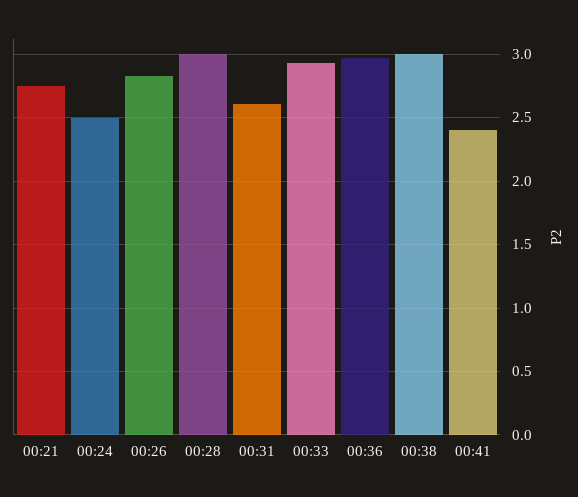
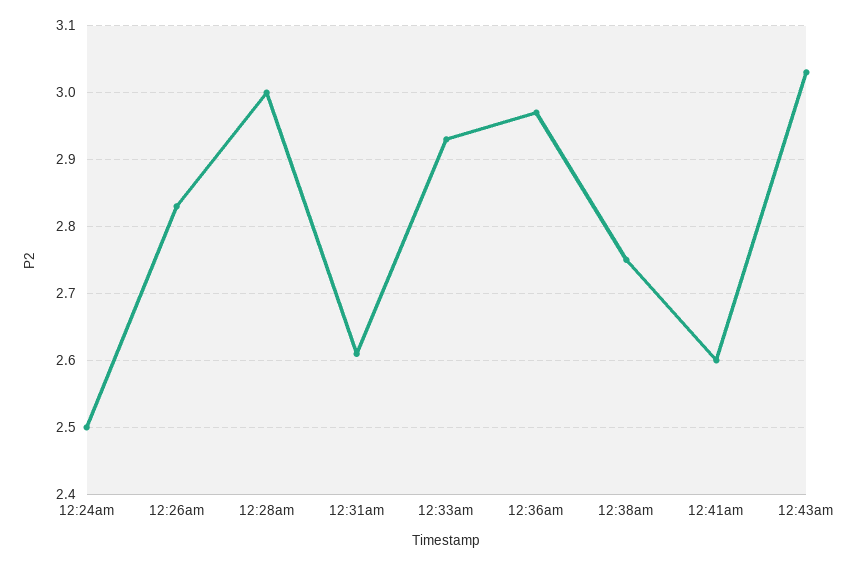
00:21: 2.75 -> none
00:38: 3 -> 2.75
00:41: 2.4 -> 2.6
12:43am: none -> 3.03

